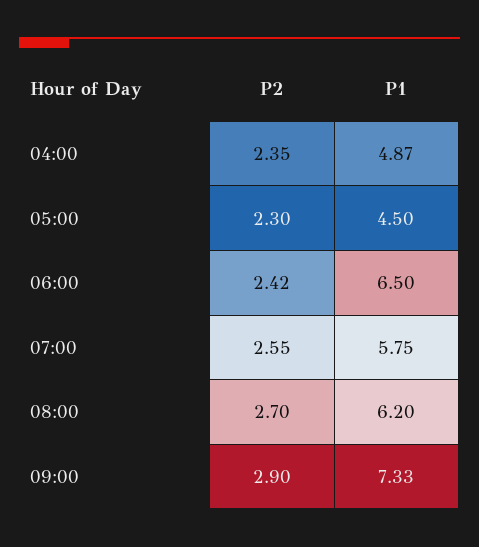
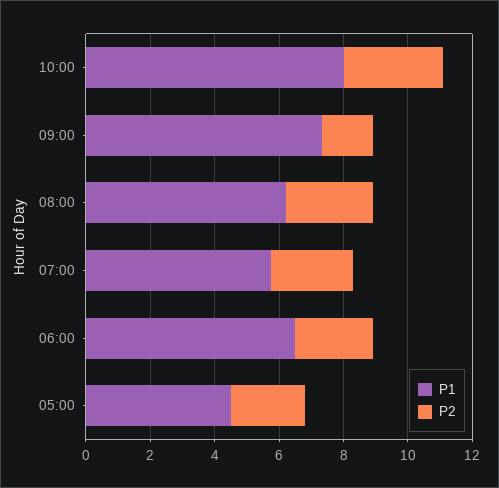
P2, 04:00: 2.35 -> none
P1, 04:00: 4.87 -> none
P2, 09:00: 2.9 -> 1.5
P1, 10:00: none -> 8
P2, 10:00: none -> 3

